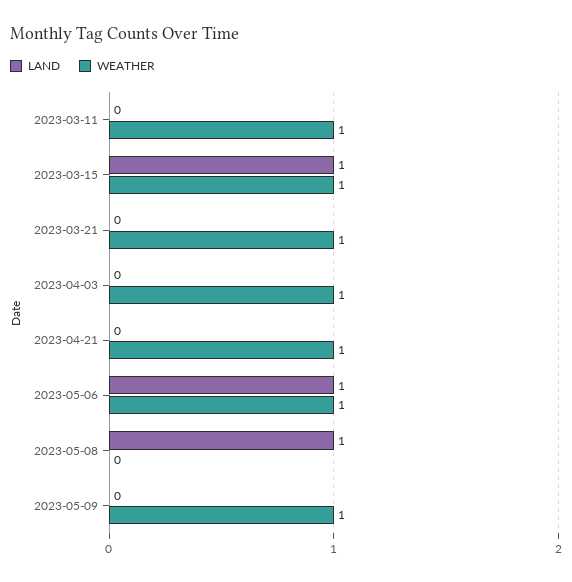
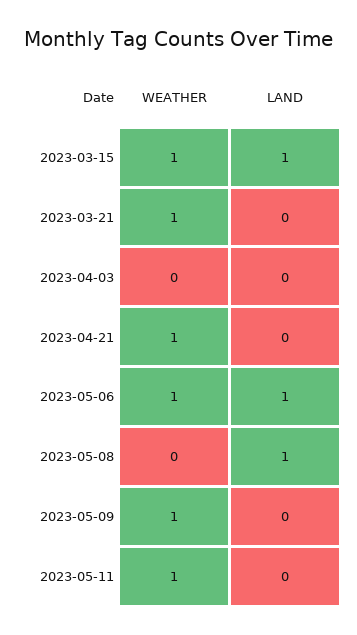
LAND, 2023-03-11: 0 -> none
WEATHER, 2023-03-11: 1 -> none
WEATHER, 2023-04-03: 1 -> 0
WEATHER, 2023-05-11: none -> 1
LAND, 2023-05-11: none -> 0

